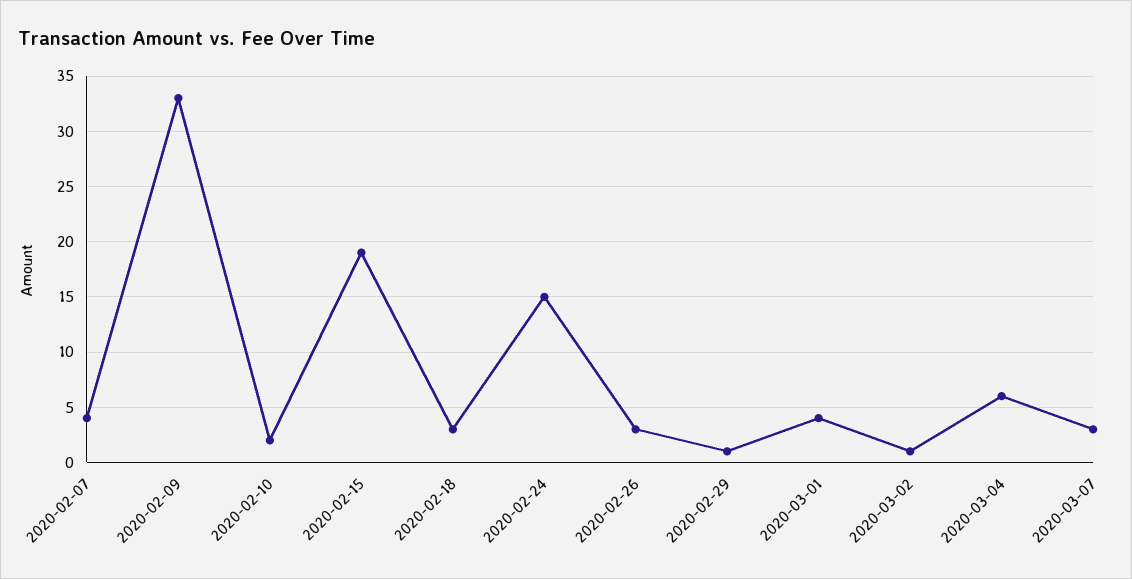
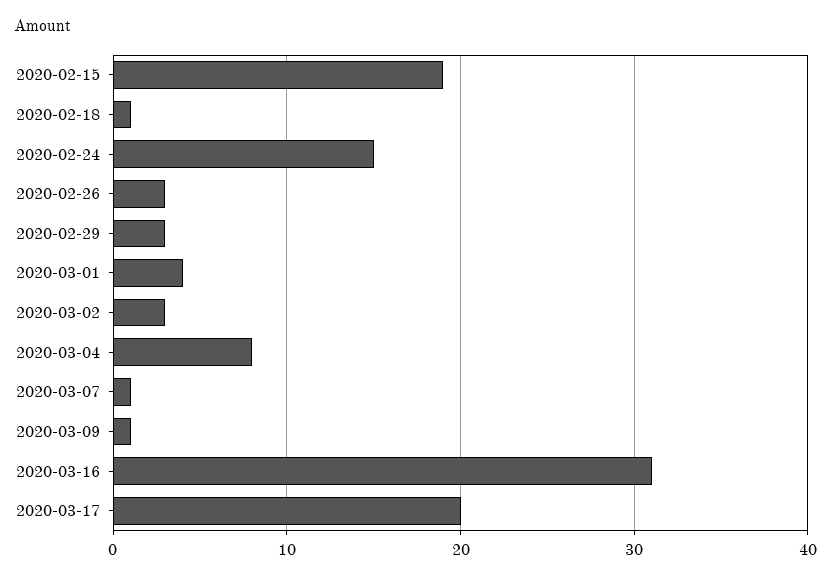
2020-02-07: 4 -> none
2020-02-09: 33 -> none
2020-02-10: 2 -> none
2020-02-18: 3 -> 1
2020-02-29: 1 -> 3
2020-03-02: 1 -> 3
2020-03-04: 6 -> 8
2020-03-07: 3 -> 1
2020-03-09: none -> 1
2020-03-16: none -> 31
2020-03-17: none -> 20

